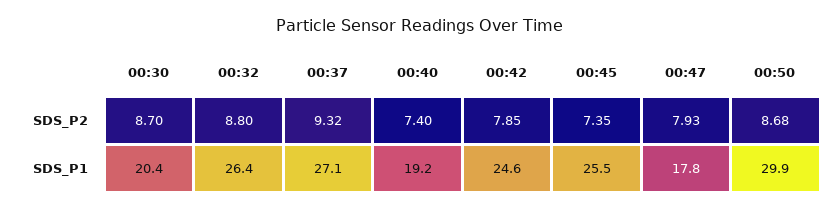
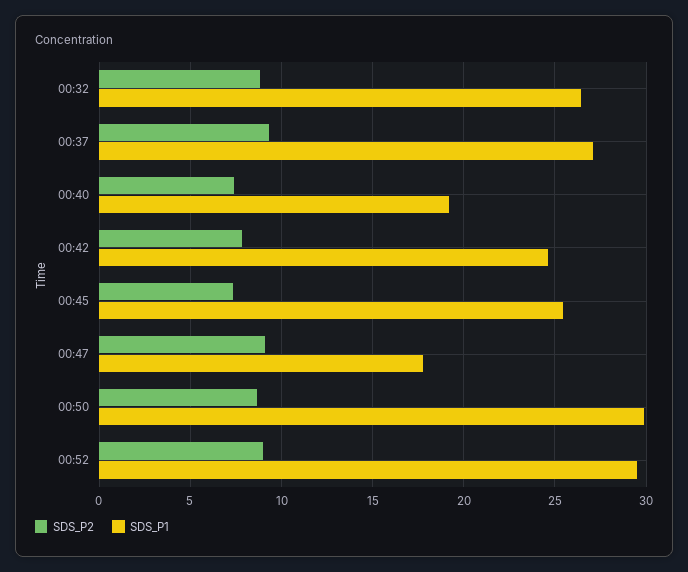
SDS_P2, 00:30: 8.7 -> none
SDS_P2, 00:47: 7.93 -> 9
SDS_P1, 00:30: 20.4 -> none
SDS_P2, 00:52: none -> 9
SDS_P1, 00:52: none -> 29.5

